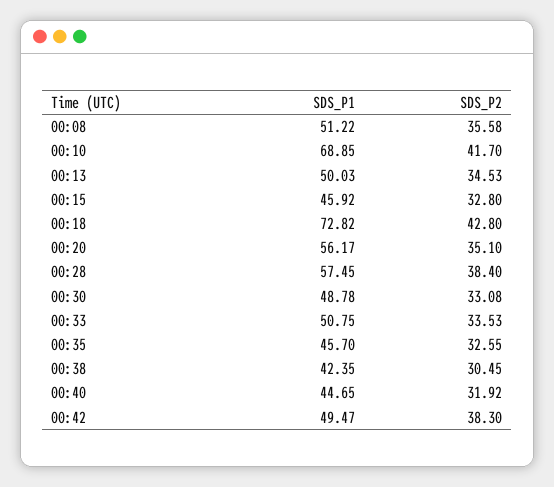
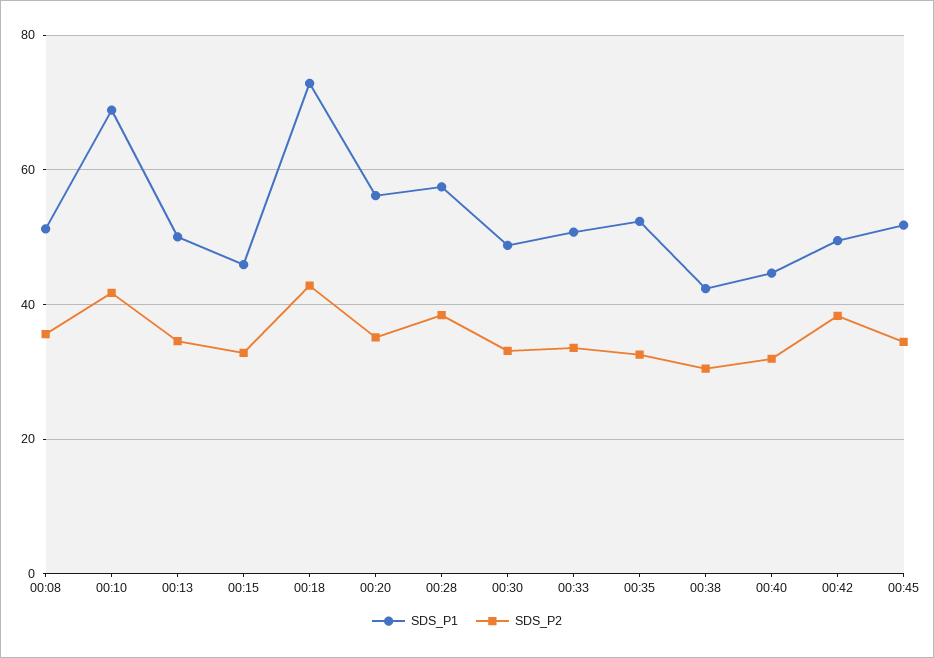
SDS_P1, 00:35: 45.7 -> 52
SDS_P1, 00:45: none -> 52
SDS_P2, 00:45: none -> 34

